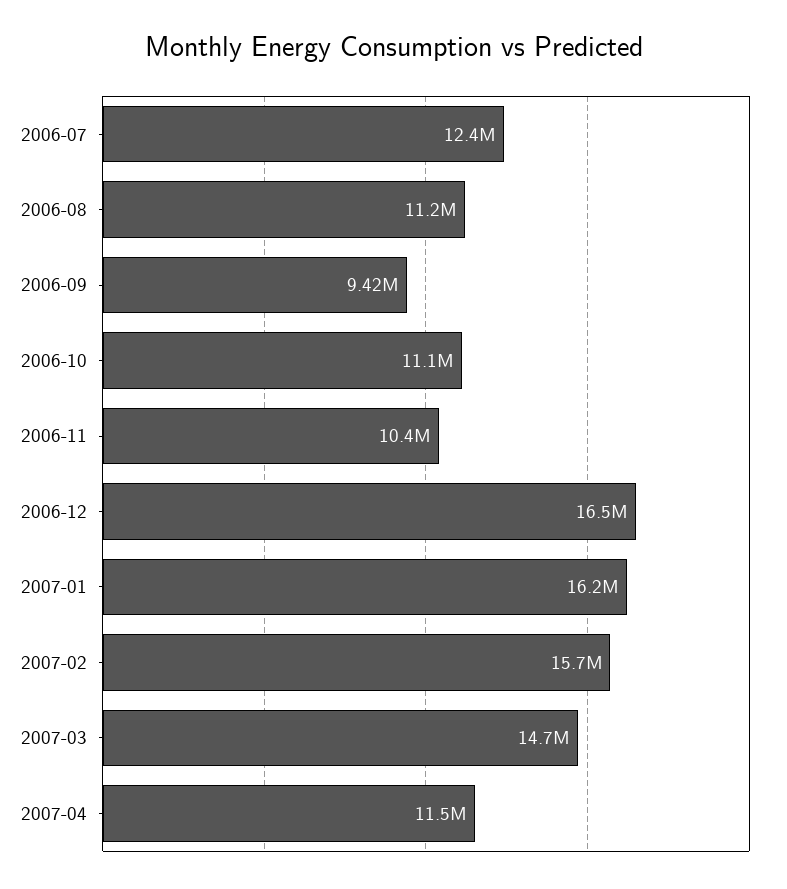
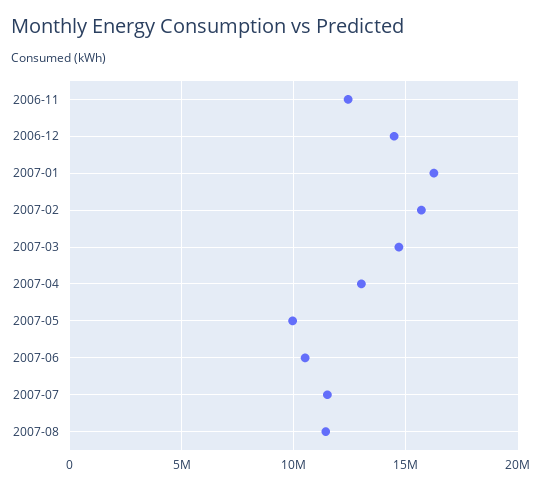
2006-07: 12400000 -> none
2006-08: 11200000 -> none
2006-09: 9420000 -> none
2006-10: 11100000 -> none
2006-11: 10400000 -> 12500000
2006-12: 16500000 -> 14500000
2007-04: 11500000 -> 13000000
2007-05: none -> 10000000
2007-06: none -> 10500000
2007-07: none -> 11500000
2007-08: none -> 11500000

